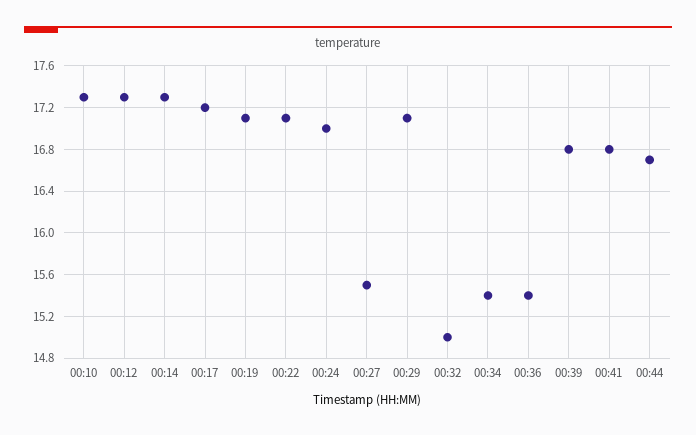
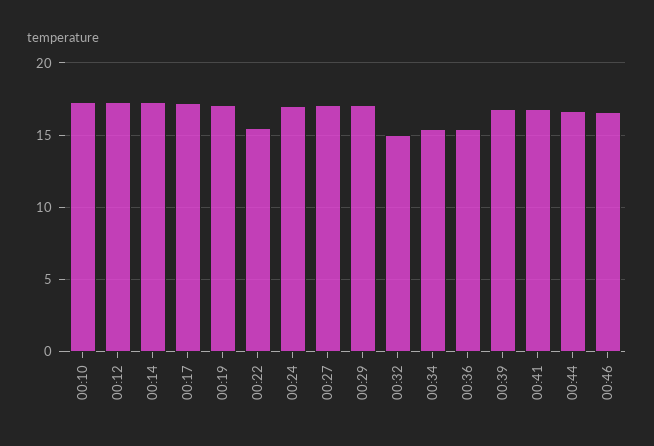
00:22: 17.1 -> 15.5
00:27: 15.5 -> 17
00:46: none -> 16.5

